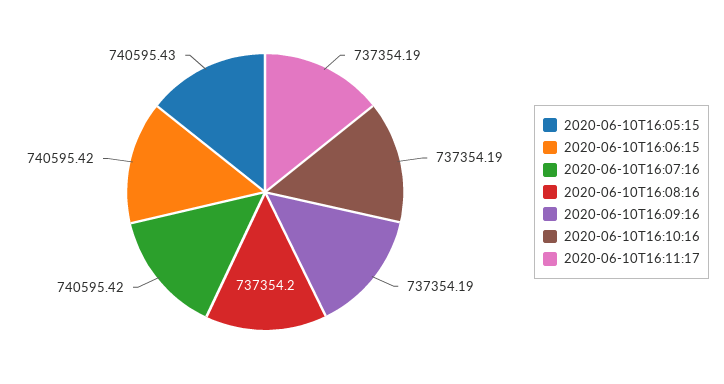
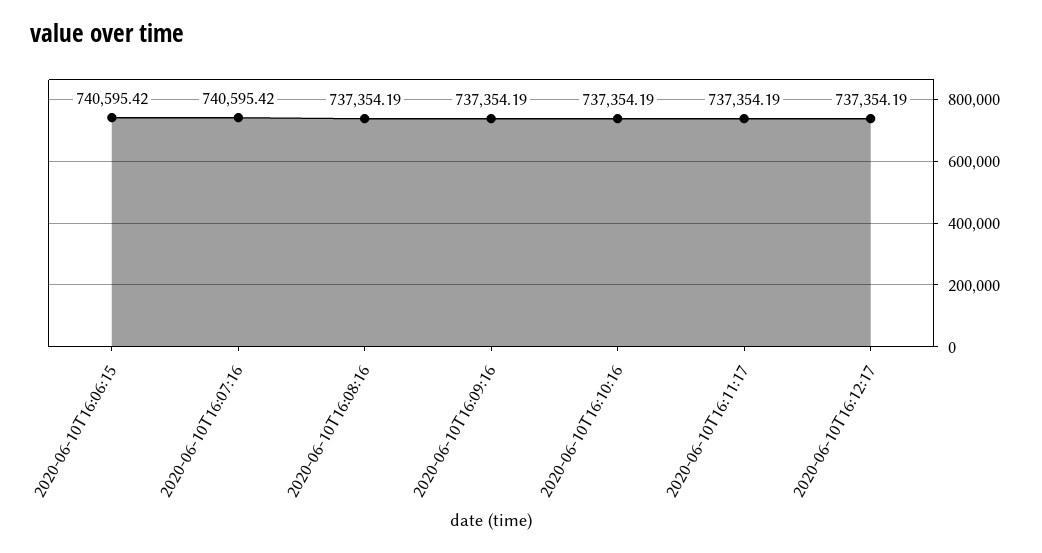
2020-06-10T16:05:15: 740595.43 -> none
2020-06-10T16:08:16: 737354.2 -> 737354.19
2020-06-10T16:12:17: none -> 737354.19

